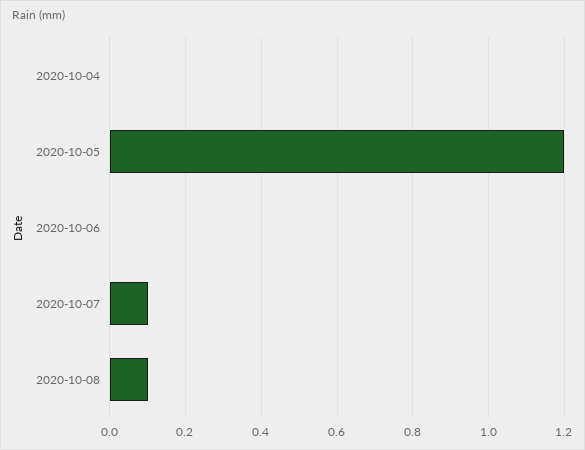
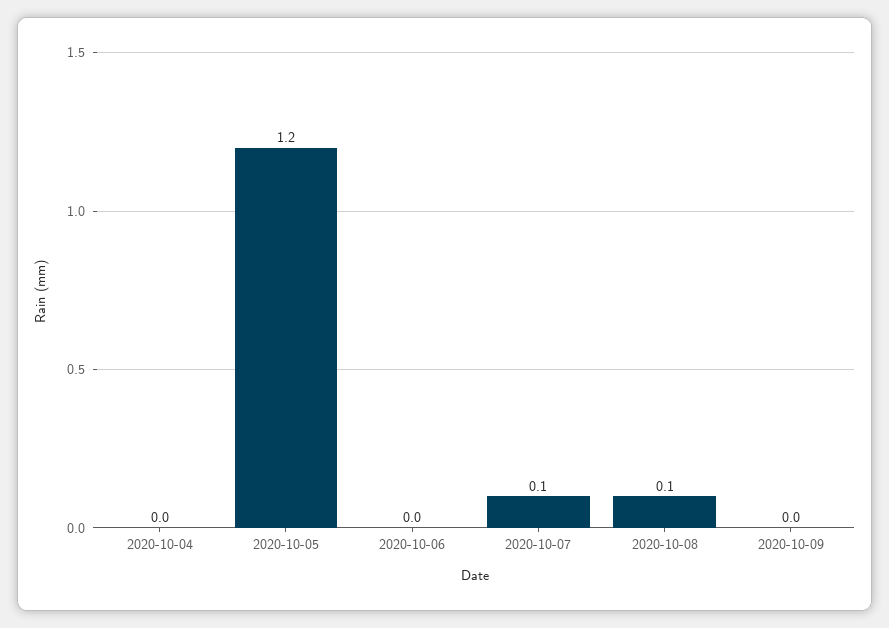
2020-10-09: none -> 0

